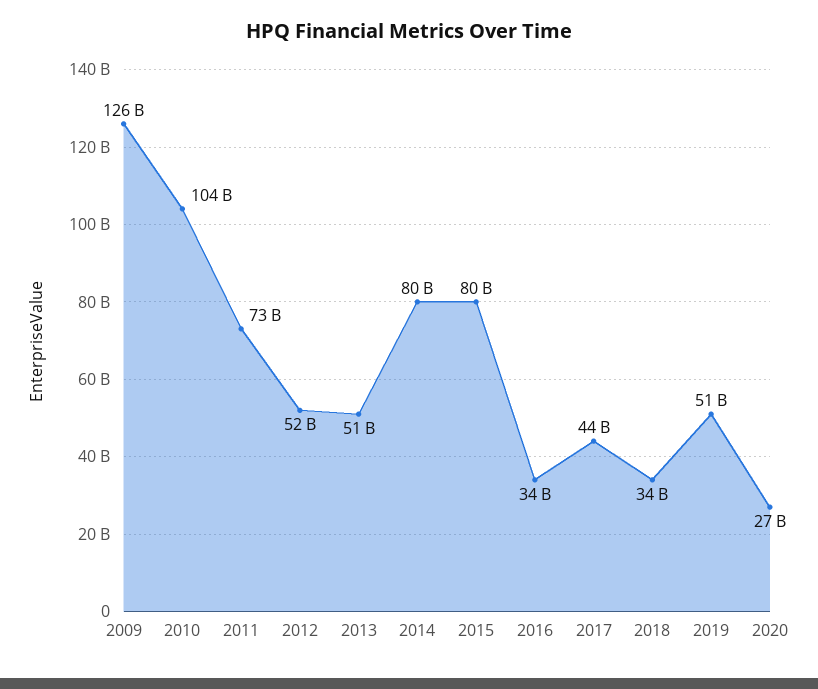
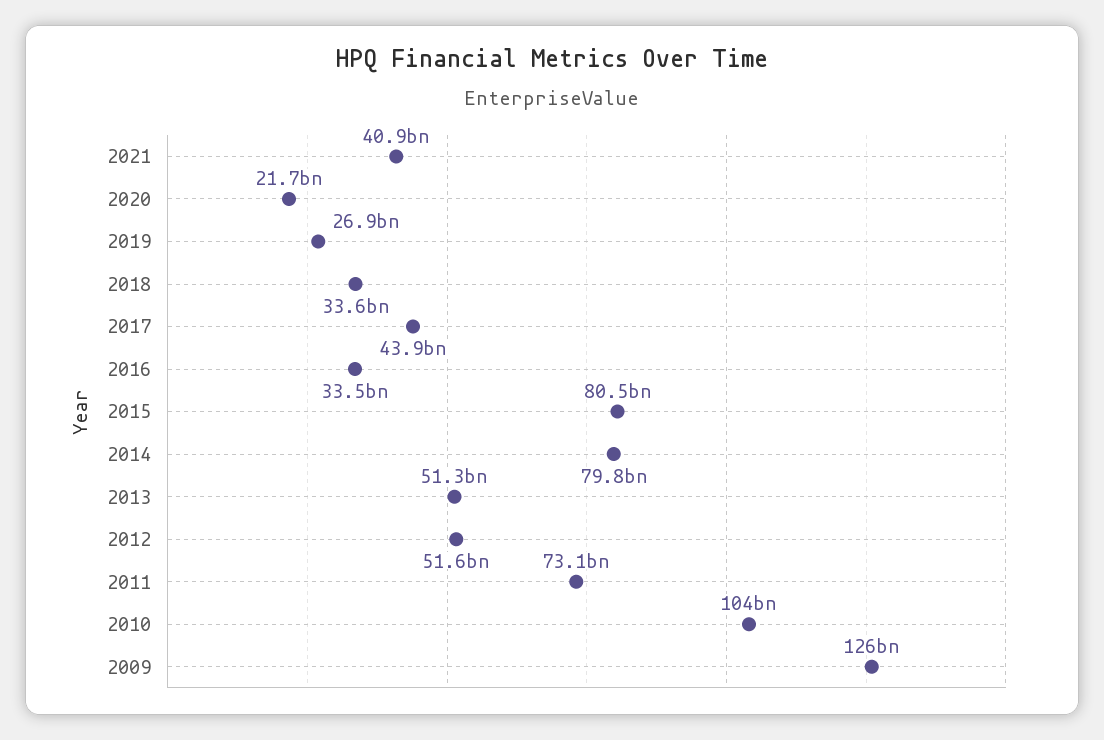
2019: 51000000000 -> 26900000000
2020: 27000000000 -> 21700000000
2021: none -> 40900000000

